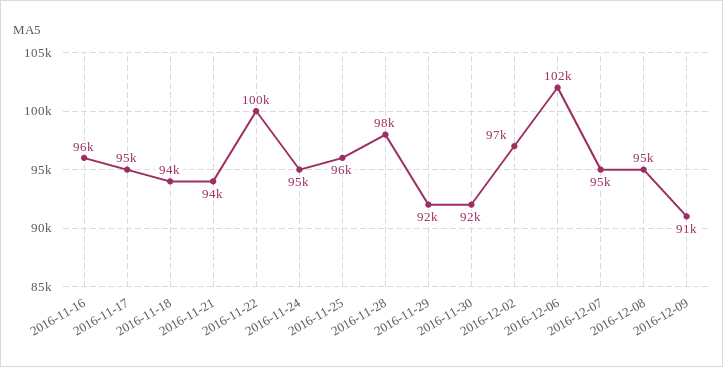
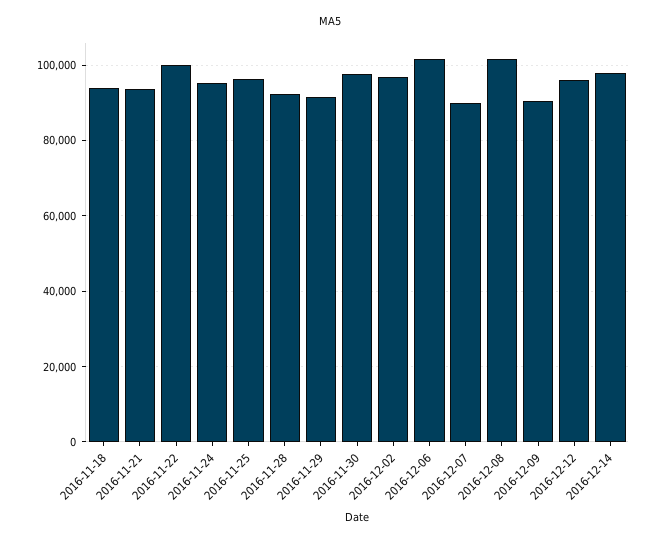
2016-11-16: 96000 -> none
2016-11-17: 95000 -> none
2016-11-28: 98000 -> 92000
2016-11-30: 92000 -> 98000
2016-12-07: 95000 -> 90000
2016-12-08: 95000 -> 102000
2016-12-12: none -> 96000
2016-12-14: none -> 98000

